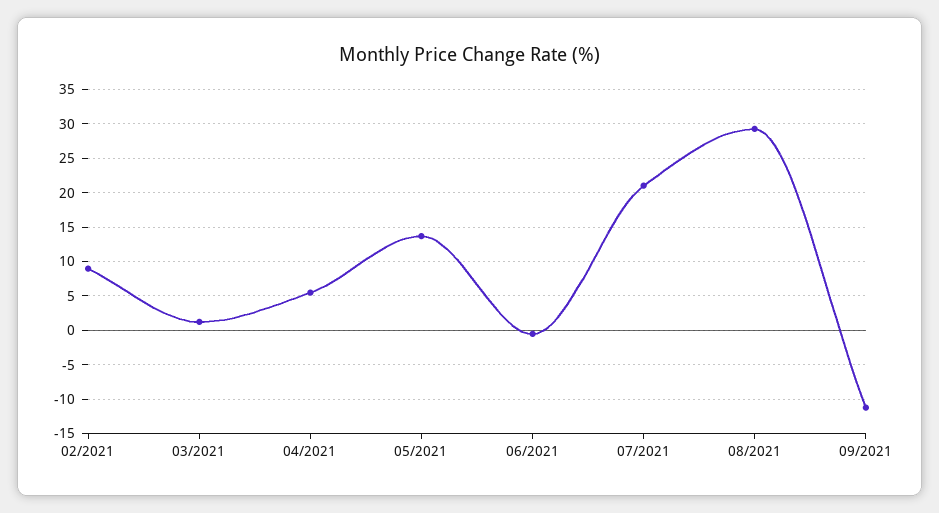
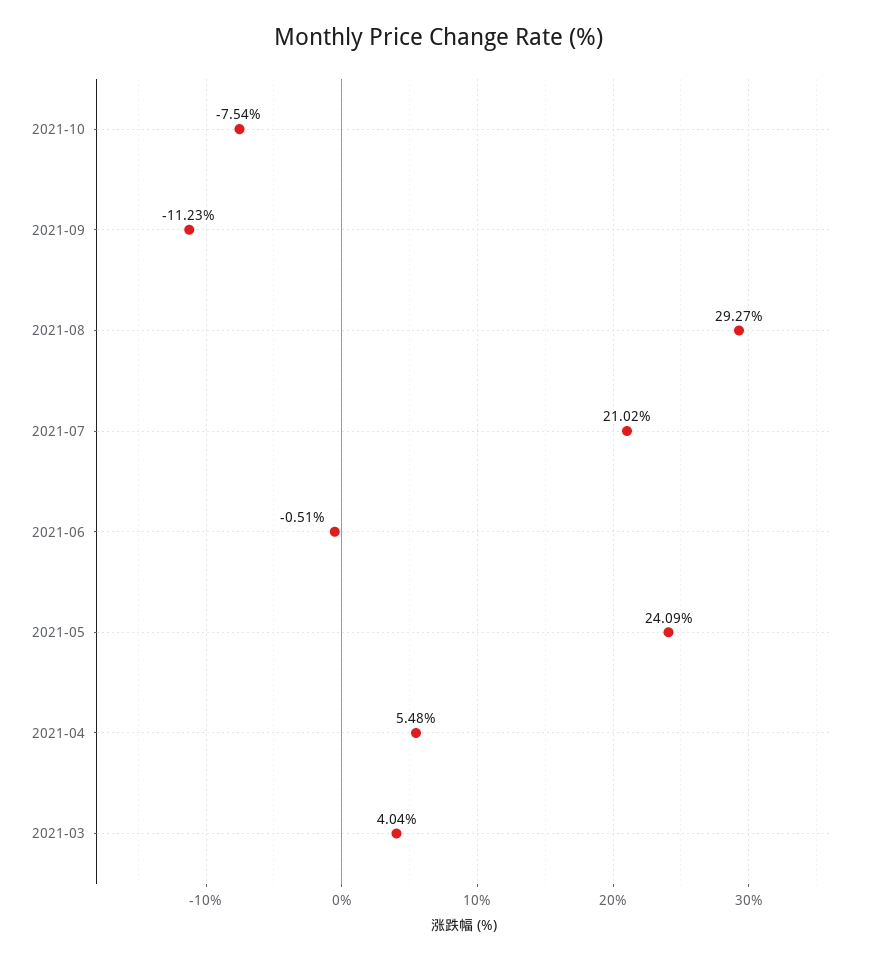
02/2021: 9 -> none
03/2021: 1 -> 4.04
05/2021: 14 -> 24.09
2021-10: none -> -7.54

